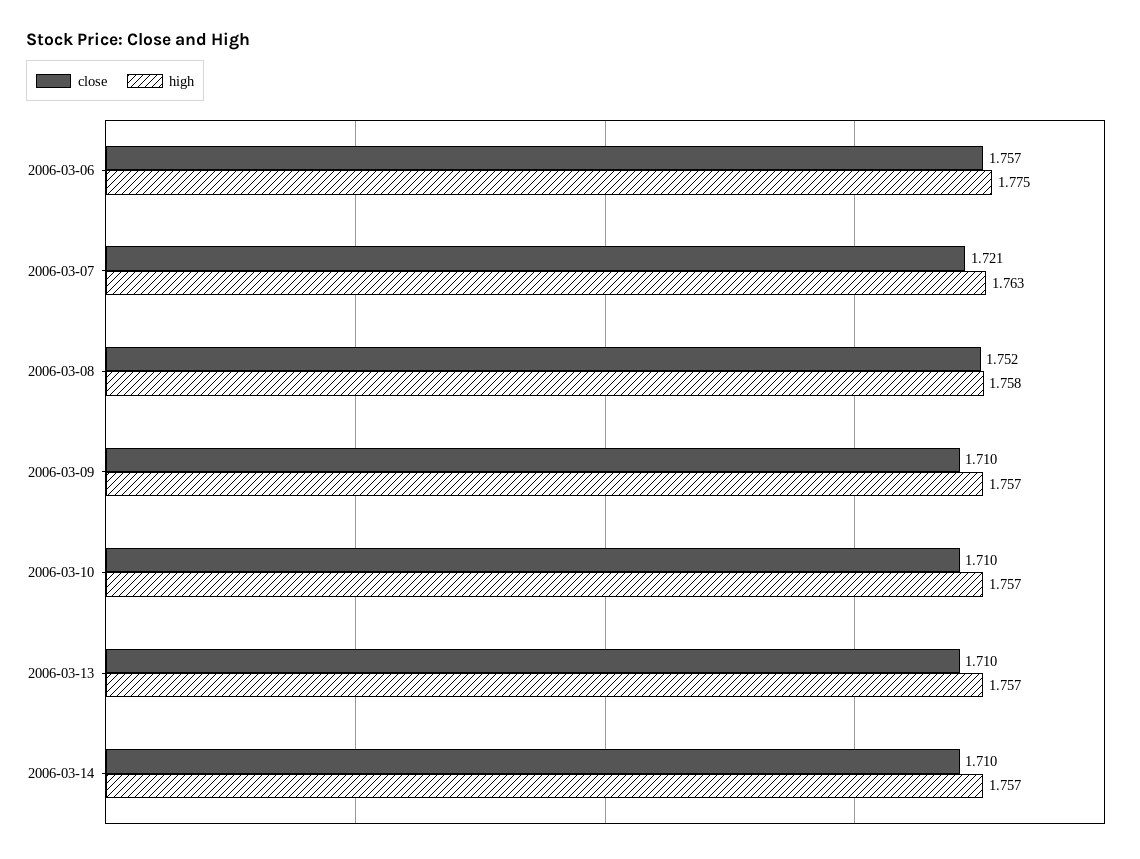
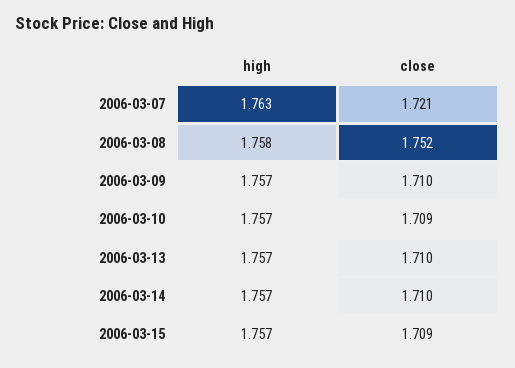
close, 2006-03-06: 1.757 -> none
high, 2006-03-06: 1.775 -> none
close, 2006-03-10: 1.71 -> 1.709
high, 2006-03-15: none -> 1.757
close, 2006-03-15: none -> 1.709

